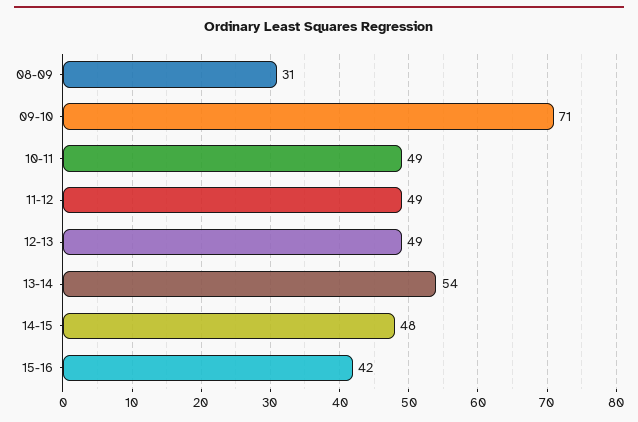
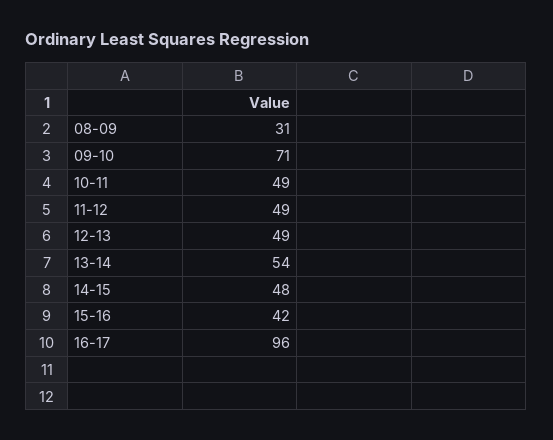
16-17: none -> 96

